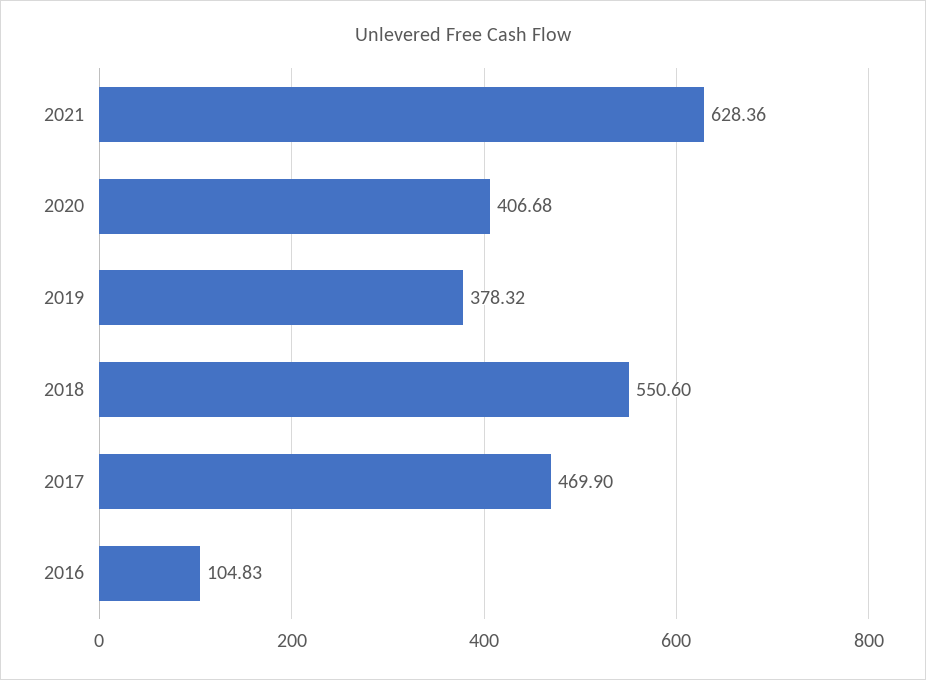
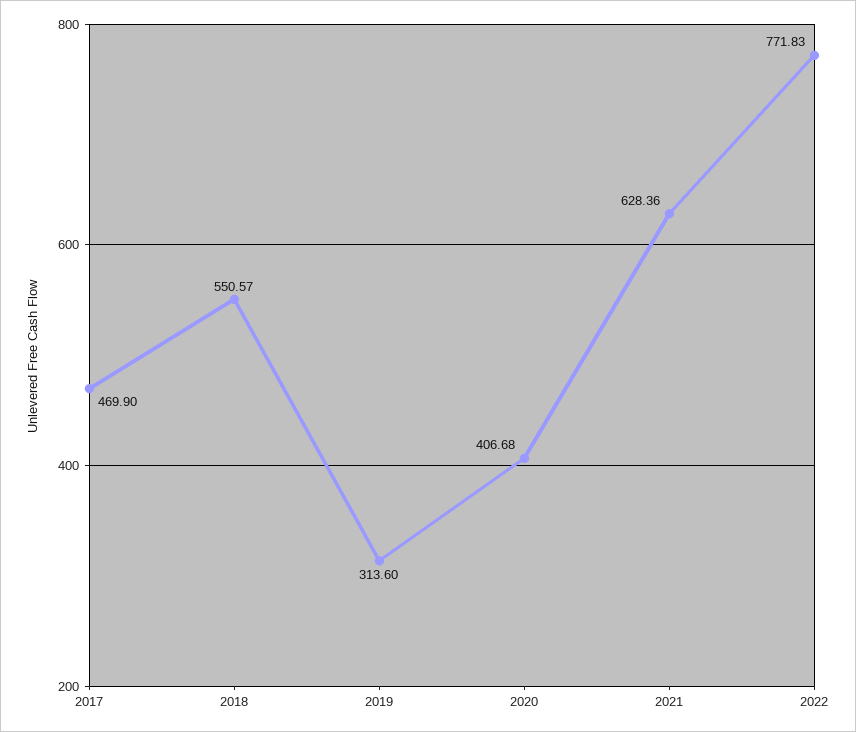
2019: 378.32 -> 313.6
2018: 550.6 -> 550.57
2016: 104.83 -> none
2022: none -> 771.83

